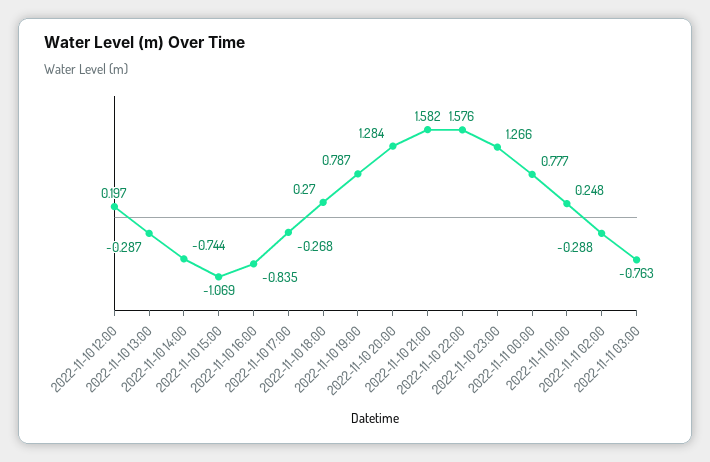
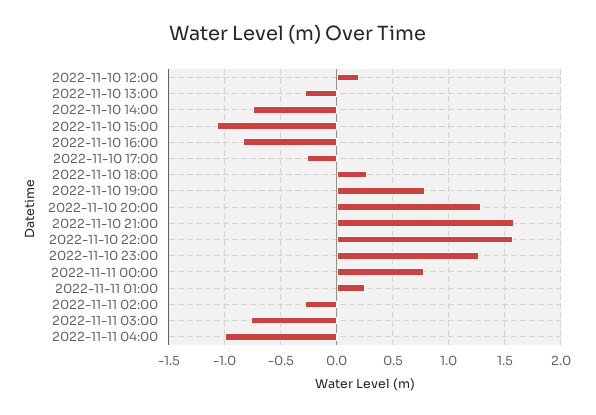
2022-11-11 04:00: none -> -1

